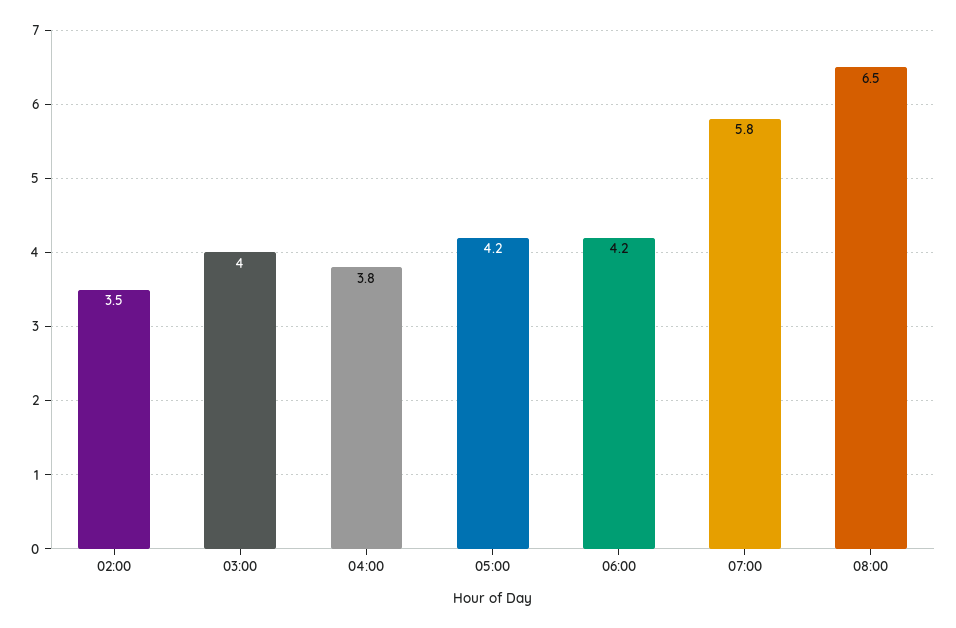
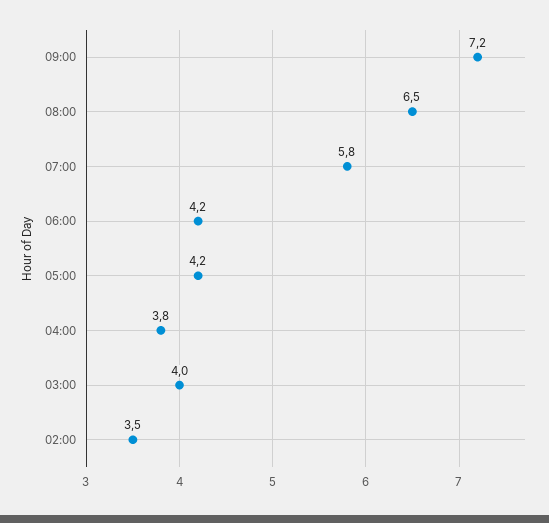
09:00: none -> 7.2

